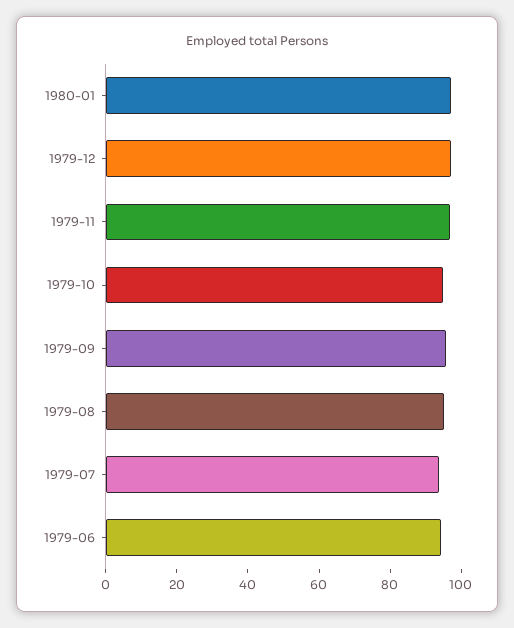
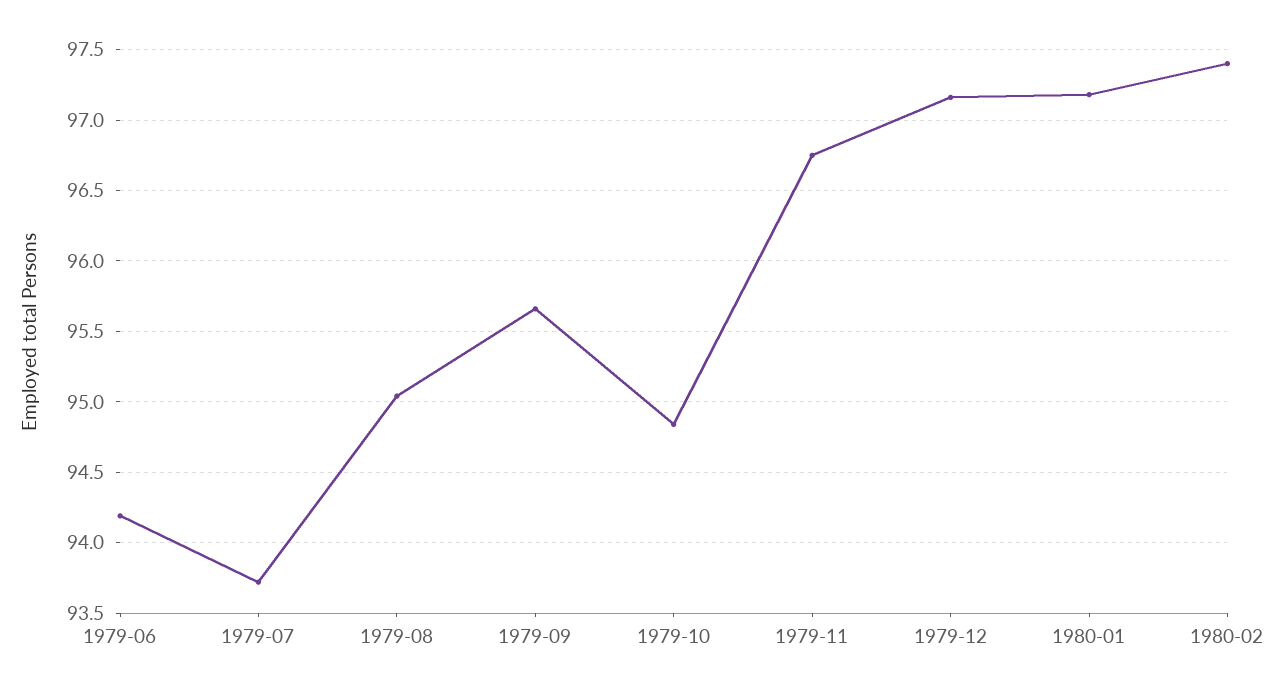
1980-02: none -> 97.4

